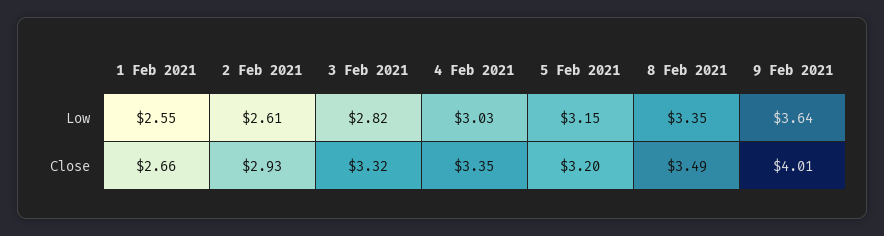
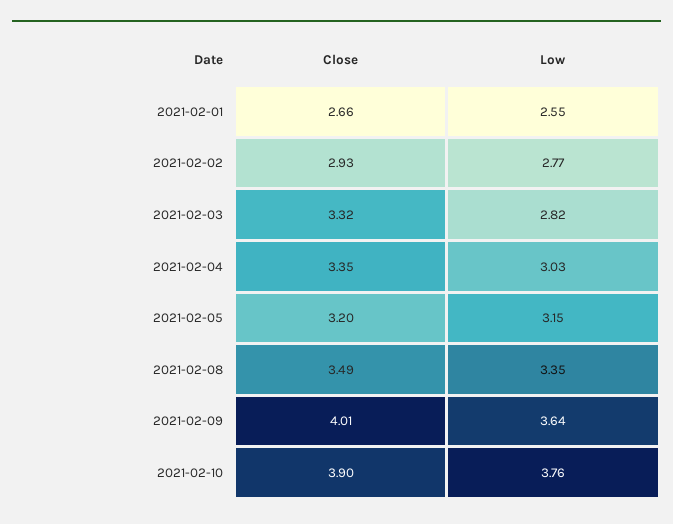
2 Feb 2021, Low: 2.61 -> 2.77
2021-02-10, Close: none -> 3.9
2021-02-10, Low: none -> 3.76

